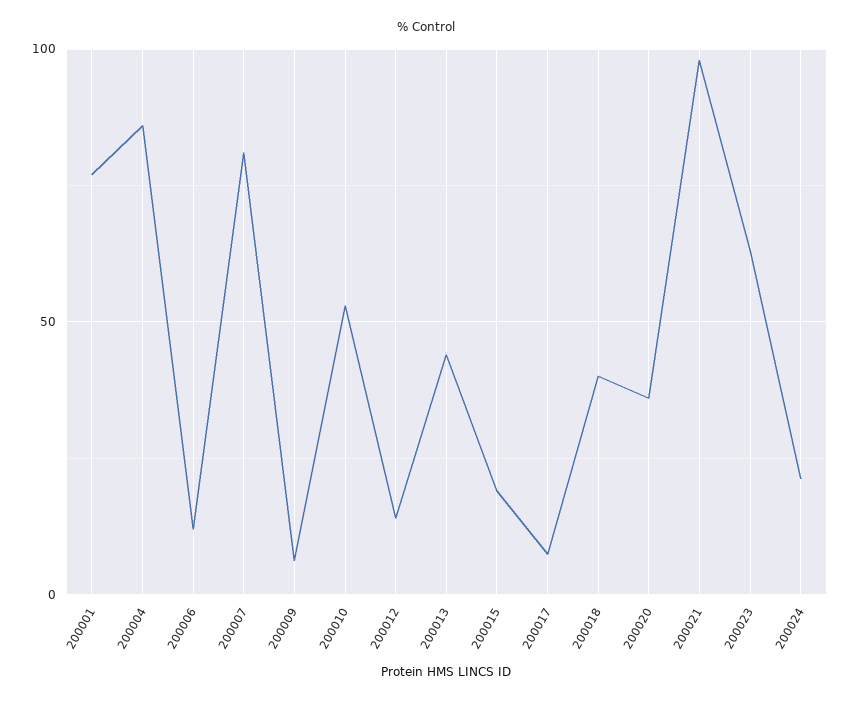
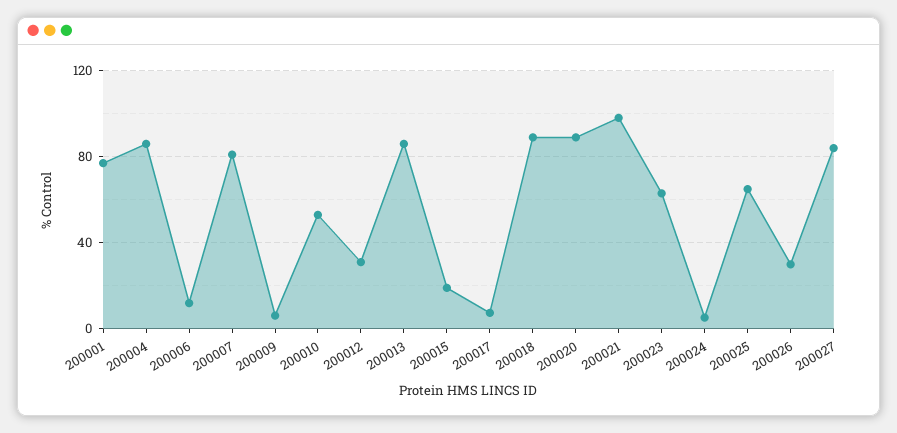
200012: 15 -> 30
200013: 45 -> 85
200018: 40 -> 90
200020: 35 -> 90
200024: 20 -> 5
200025: none -> 65
200026: none -> 30
200027: none -> 85

